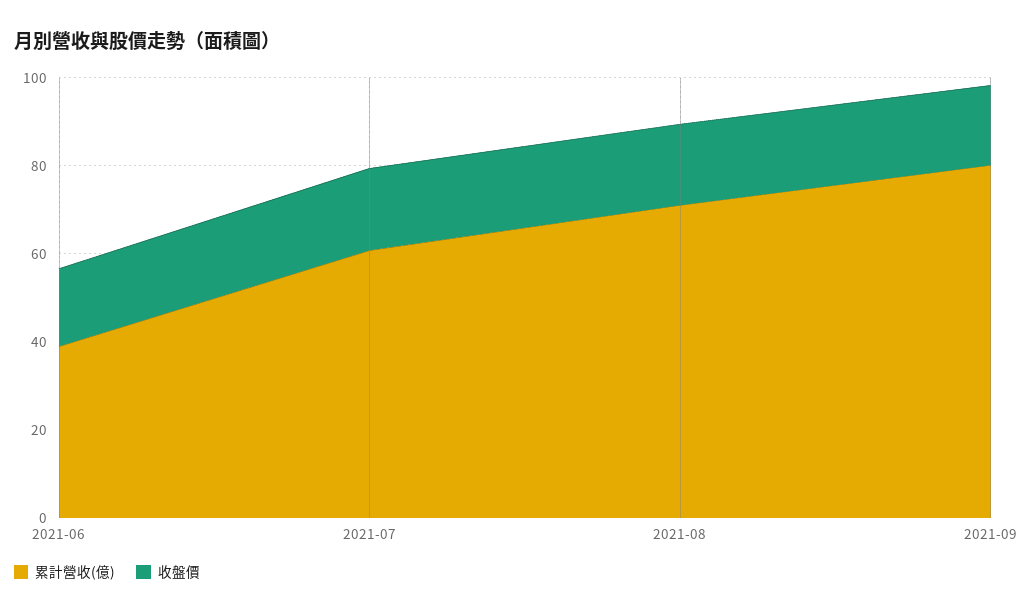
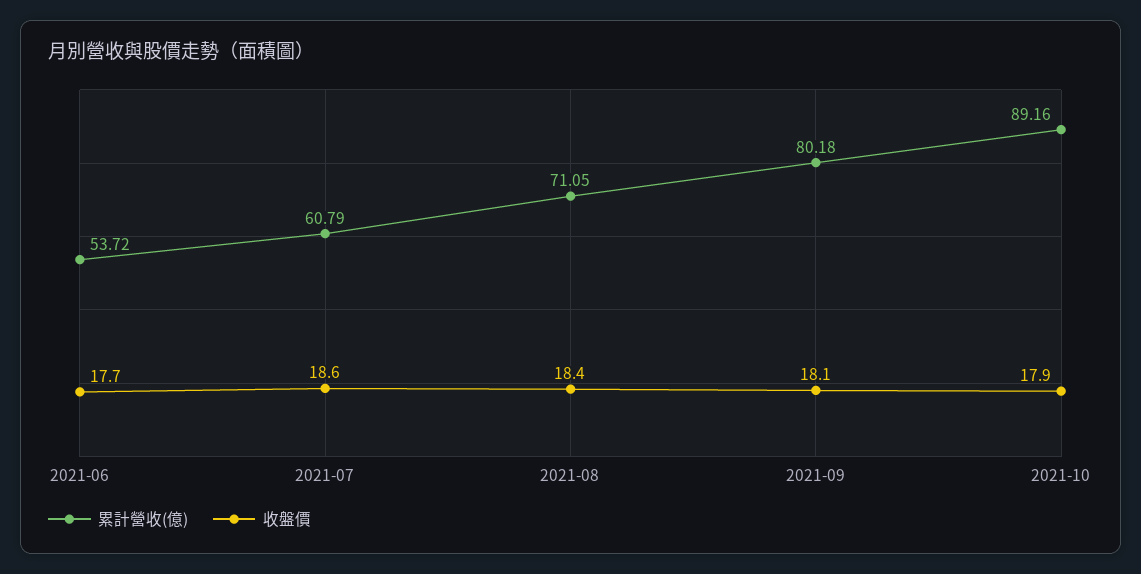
累計營收(億), 2021-06: 40 -> 53.72
累計營收(億), 2021-10: none -> 89.16
收盤價, 2021-10: none -> 17.9

